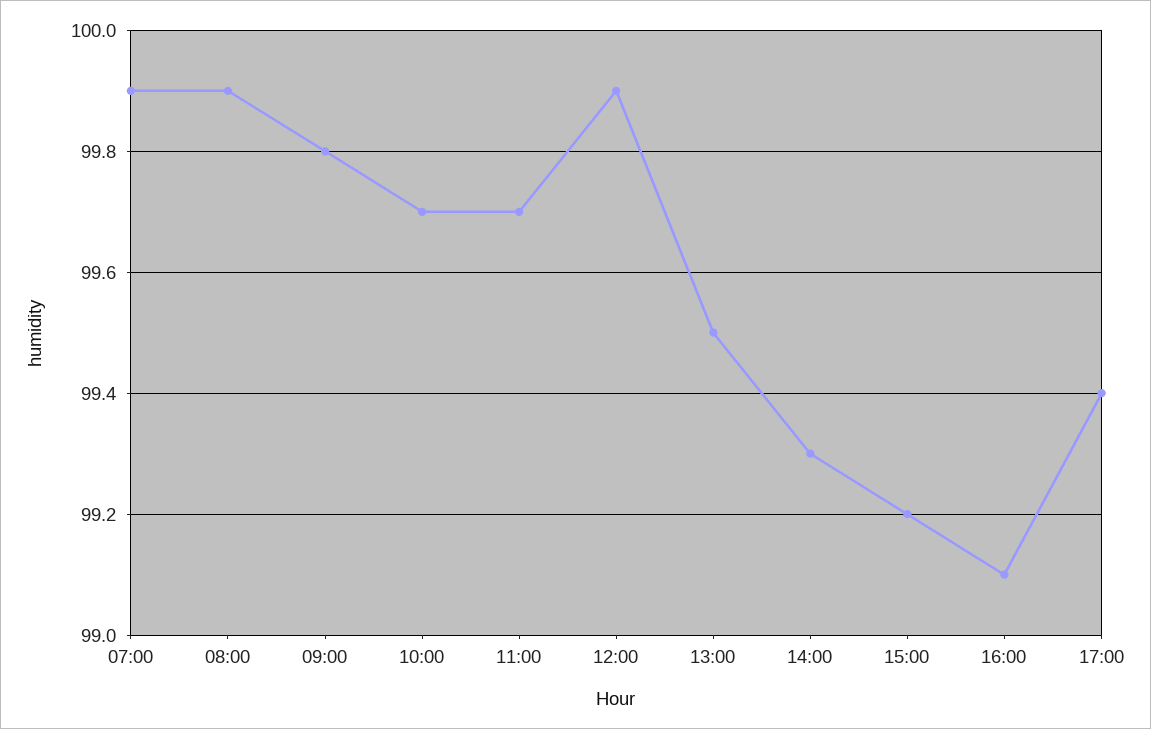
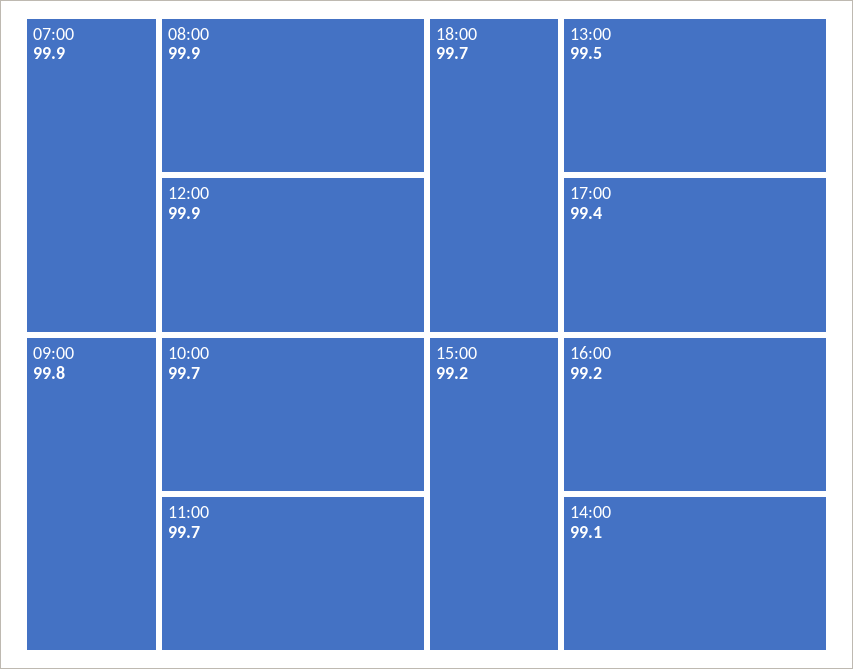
14:00: 99.3 -> 99.1
16:00: 99.1 -> 99.2
18:00: none -> 99.7

